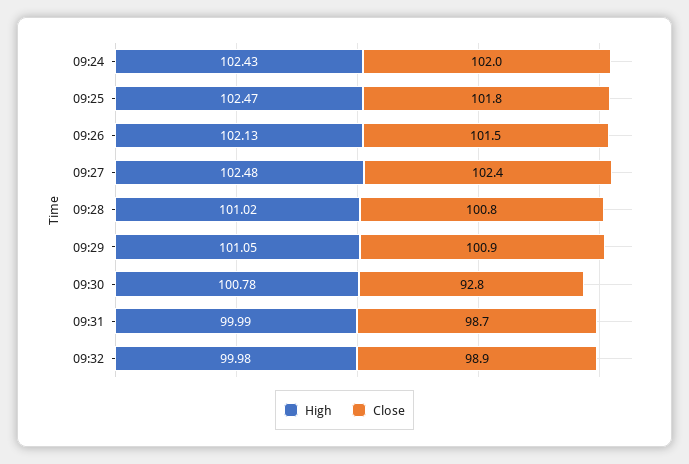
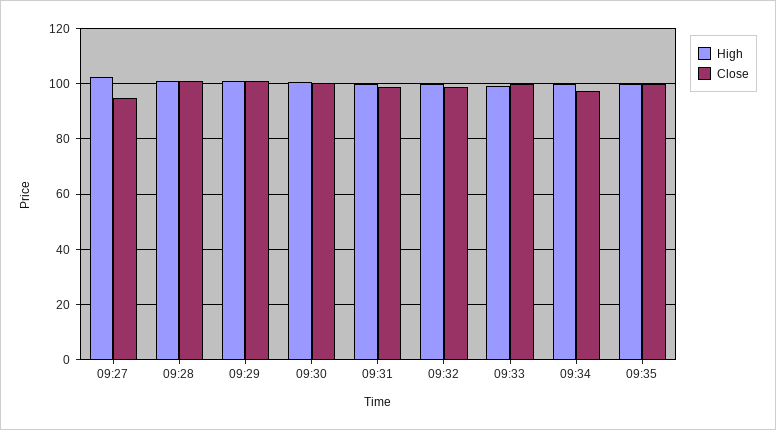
High, 09:24: 102.43 -> none
Close, 09:24: 102 -> none
High, 09:25: 102.47 -> none
Close, 09:25: 101.8 -> none
High, 09:26: 102.13 -> none
Close, 09:26: 101.5 -> none
Close, 09:27: 102.4 -> 95
Close, 09:30: 92.8 -> 100
High, 09:33: none -> 100
Close, 09:33: none -> 100
High, 09:34: none -> 100
Close, 09:34: none -> 97.5
High, 09:35: none -> 100
Close, 09:35: none -> 100

